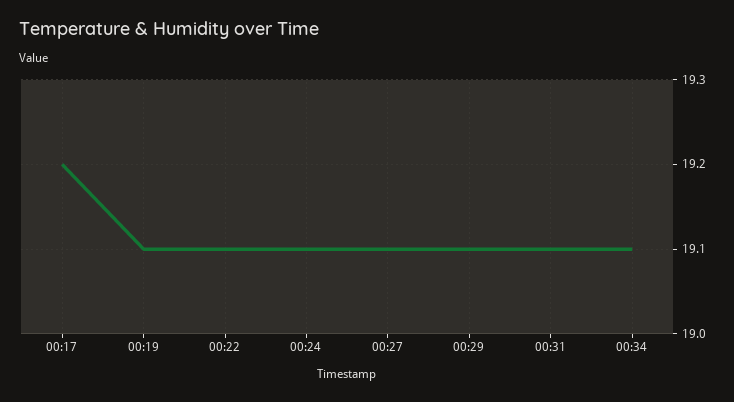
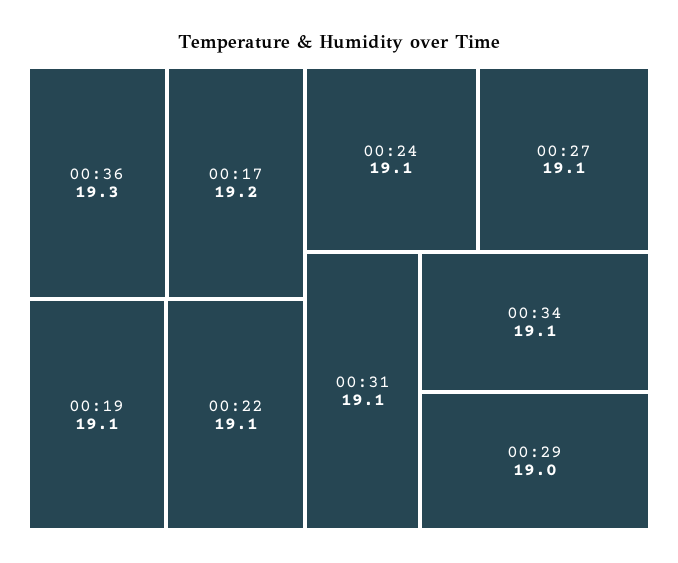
00:29: 19.1 -> 19
00:36: none -> 19.3

